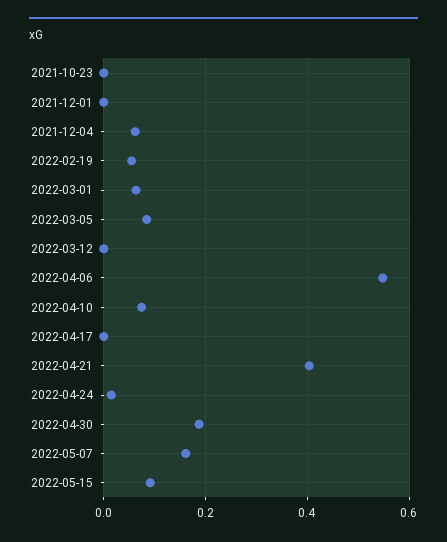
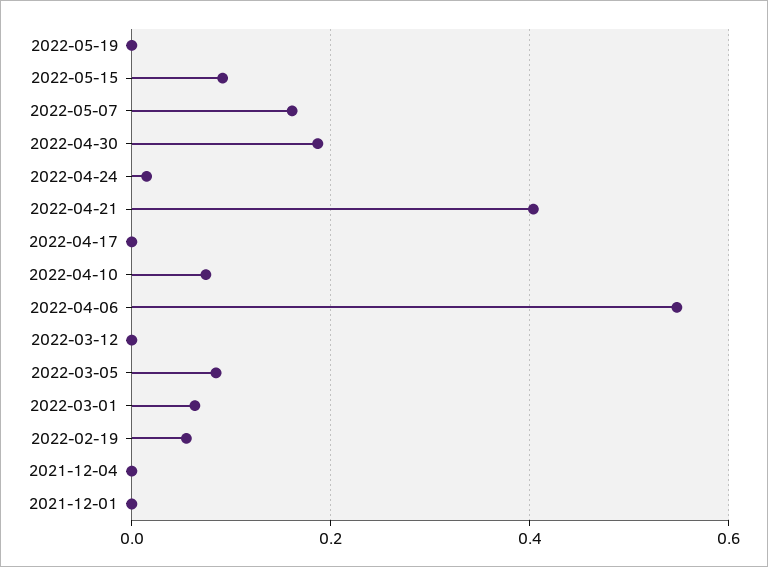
2021-10-23: 0 -> none
2021-12-04: 0.06 -> 0
2022-05-19: none -> 0

